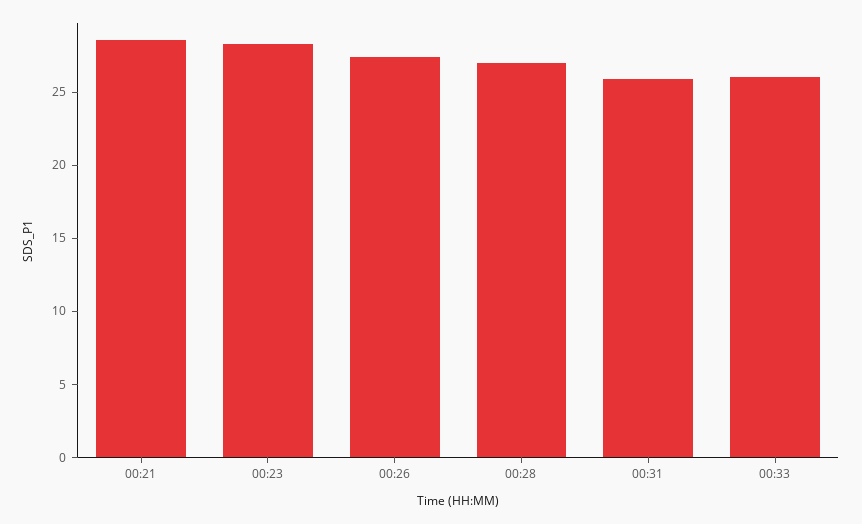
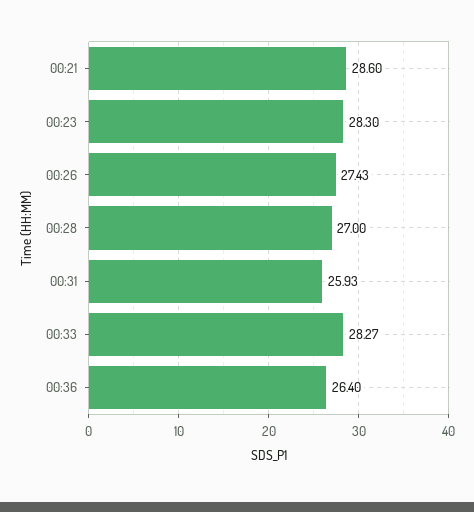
00:33: 26 -> 28.27
00:36: none -> 26.4

